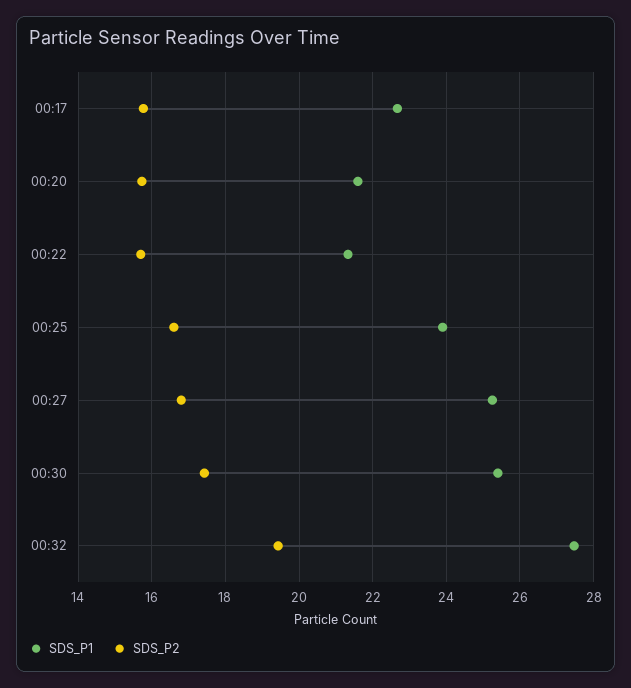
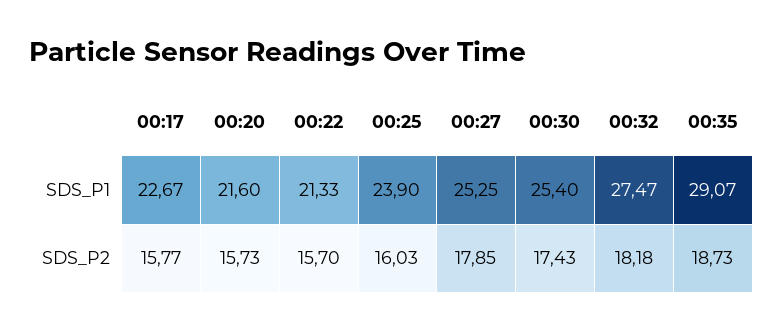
SDS_P2, 00:25: 16.6 -> 16.03
SDS_P2, 00:27: 16.8 -> 17.85
SDS_P2, 00:32: 19.4 -> 18.18
SDS_P1, 00:35: none -> 29.07
SDS_P2, 00:35: none -> 18.73

